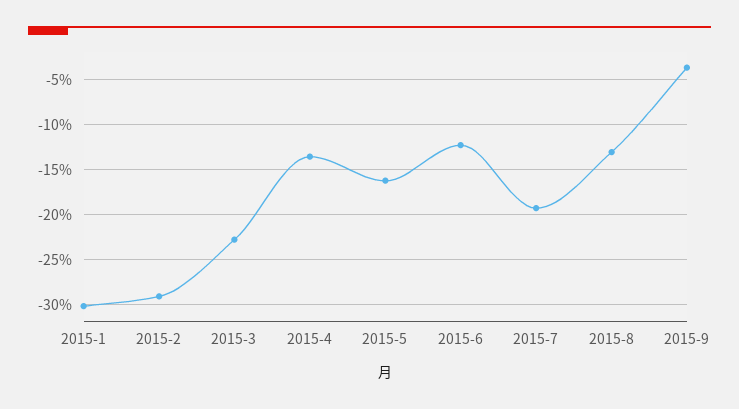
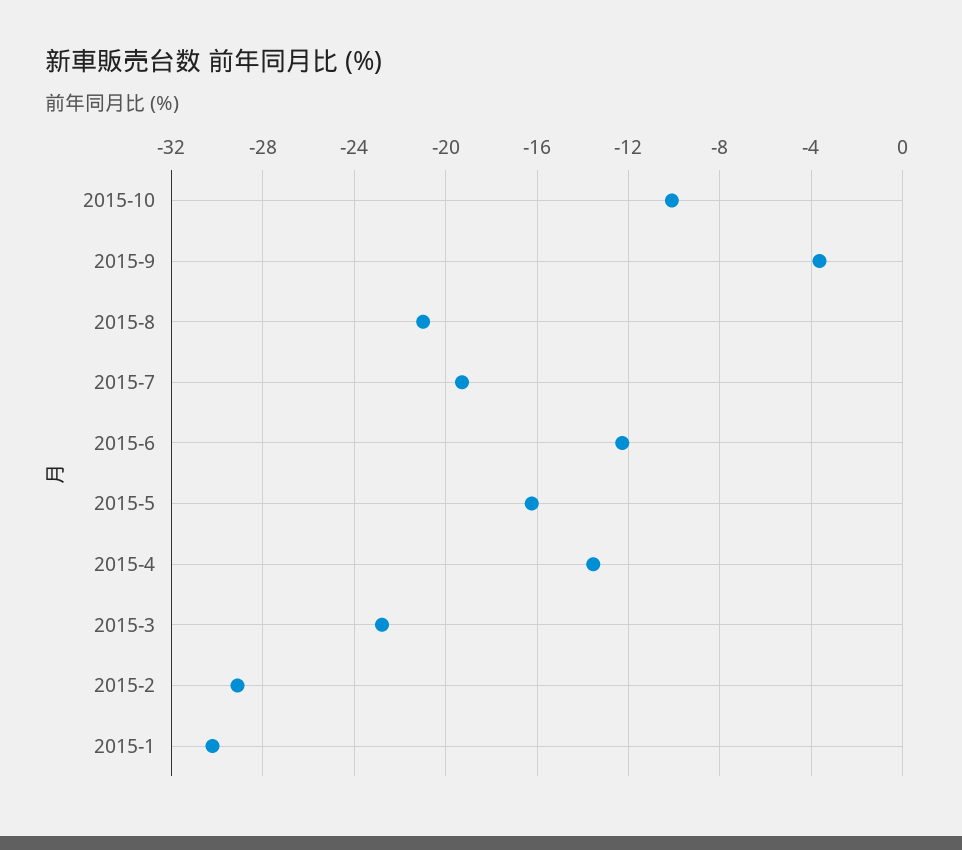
2015-8: -13 -> -21
2015-10: none -> -10

